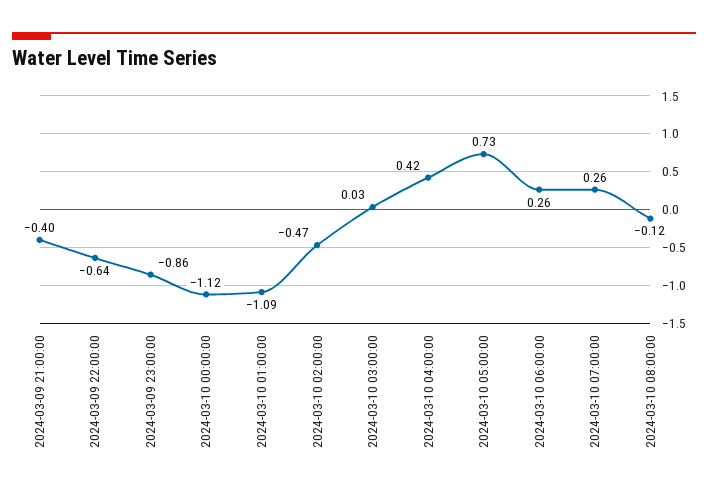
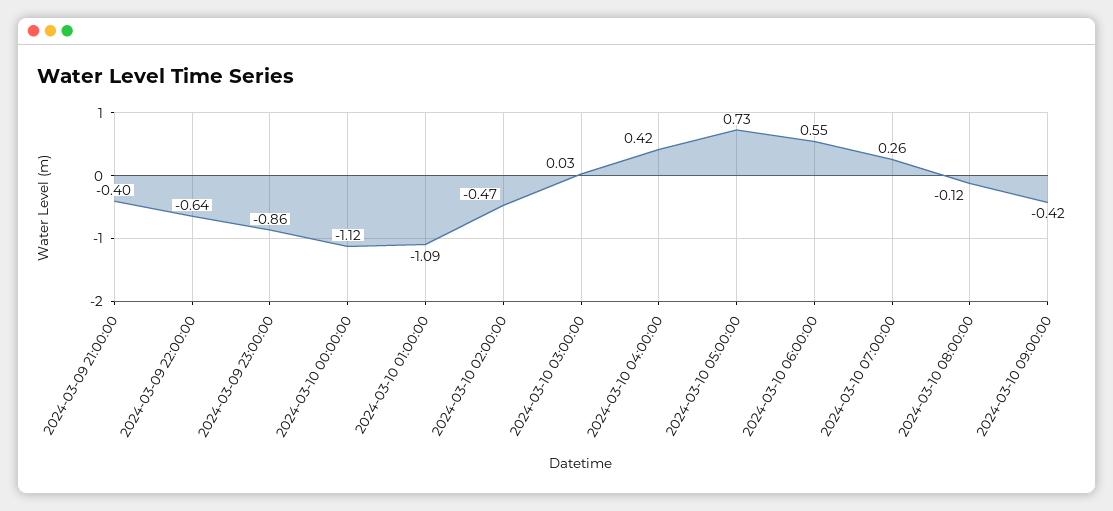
2024-03-10 06:00:00: 0.26 -> 0.55
2024-03-10 09:00:00: none -> -0.42

